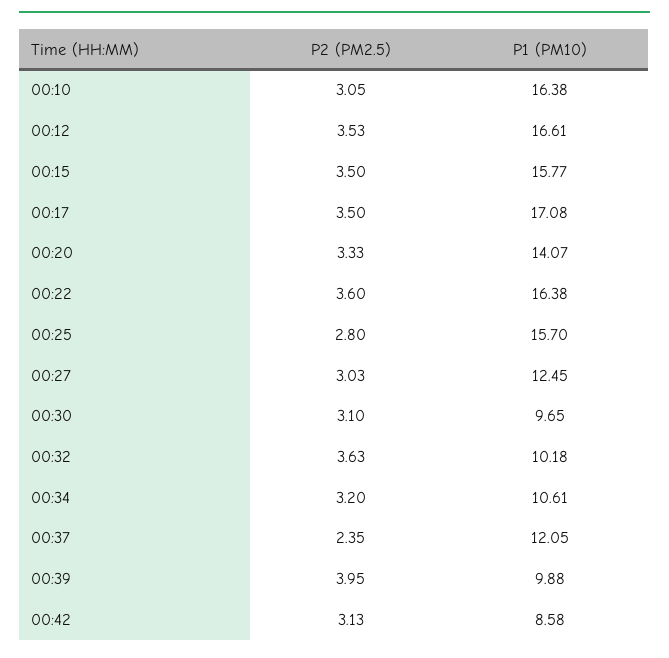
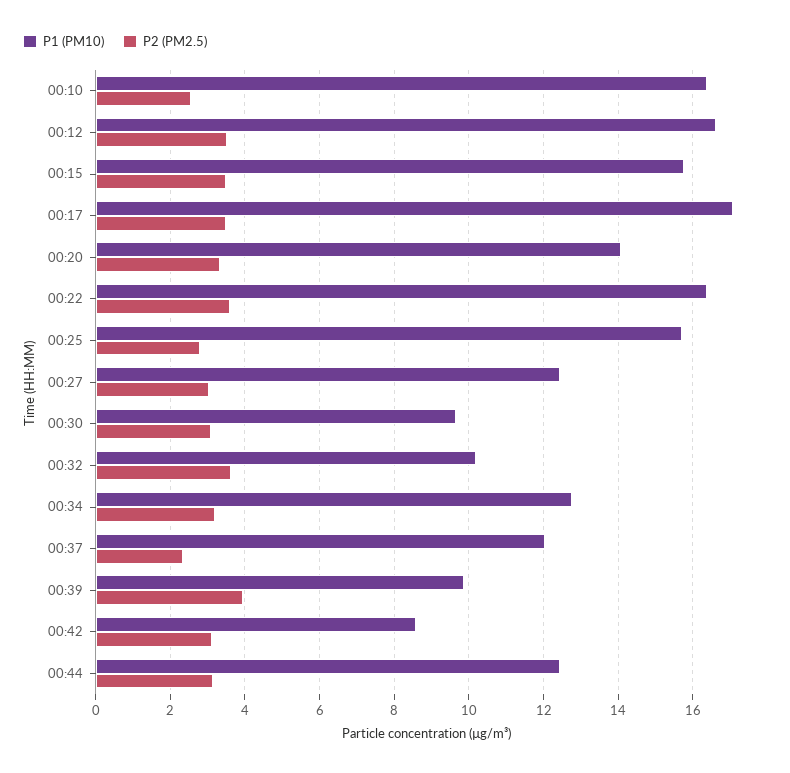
P2 (PM2.5), 00:10: 3.05 -> 2.6
P1 (PM10), 00:34: 10.61 -> 12.8
P1 (PM10), 00:44: none -> 12.4
P2 (PM2.5), 00:44: none -> 3.2

